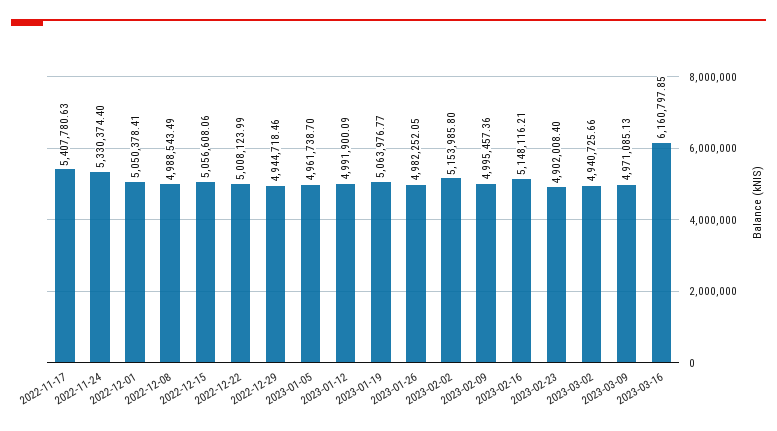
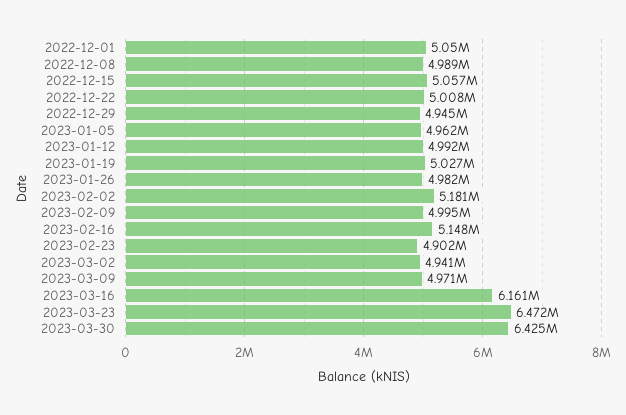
2022-11-17: 5407780.63 -> none
2022-11-24: 5330374.4 -> none
2023-01-19: 5063976.77 -> 5027000
2023-02-02: 5153985.8 -> 5181000
2023-03-23: none -> 6472000
2023-03-30: none -> 6425000

